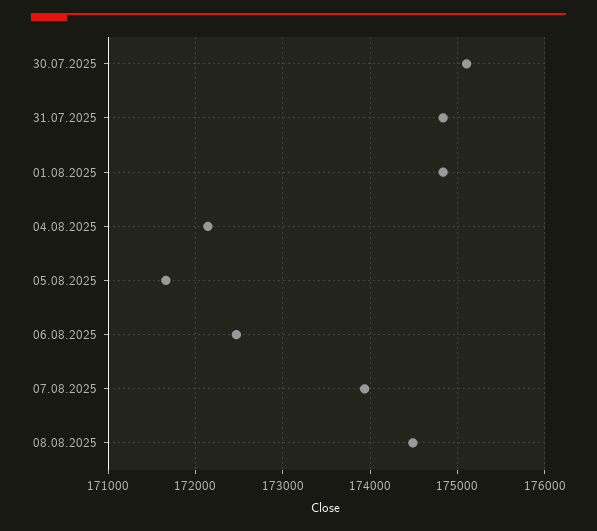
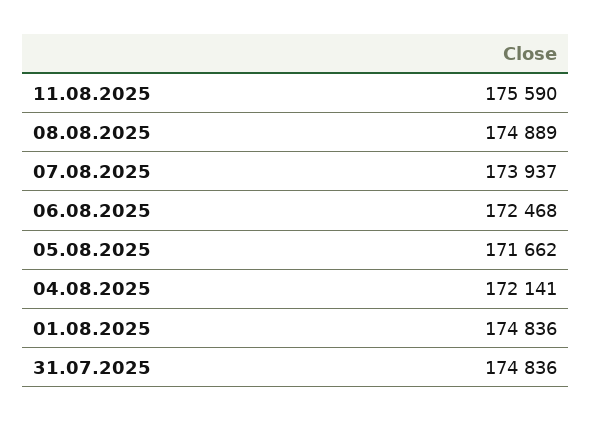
30.07.2025: 175100 -> none
08.08.2025: 174500 -> 174889
11.08.2025: none -> 175590

